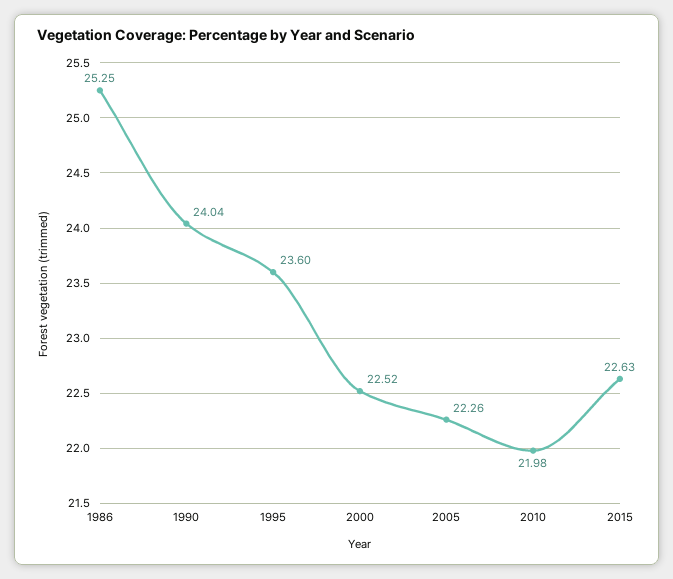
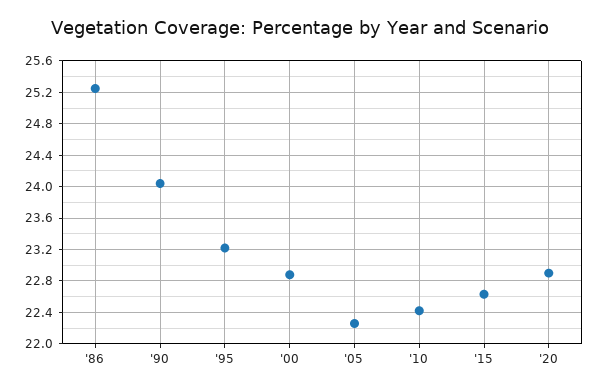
1995: 23.6 -> 23.2
2000: 22.52 -> 22.9
2010: 21.98 -> 22.4
'20: none -> 22.9

